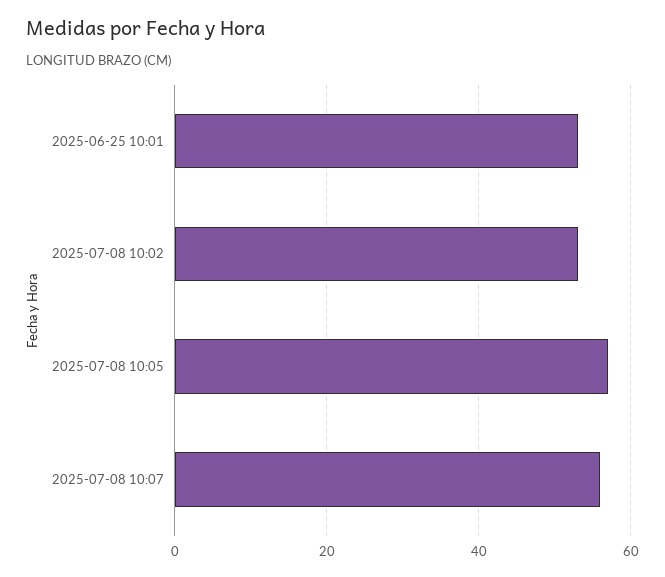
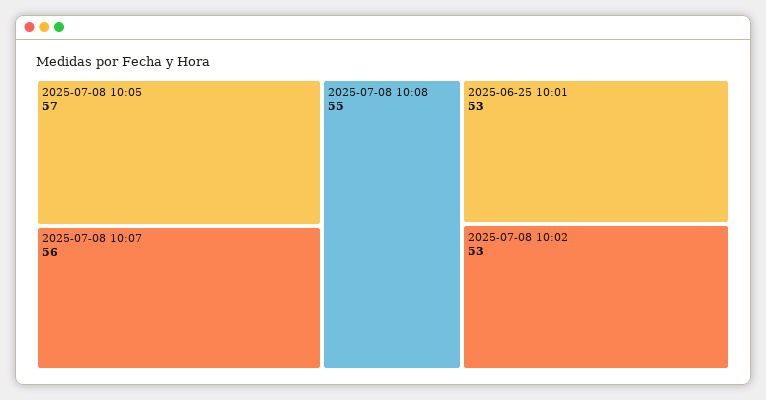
2025-07-08 10:08: none -> 55

